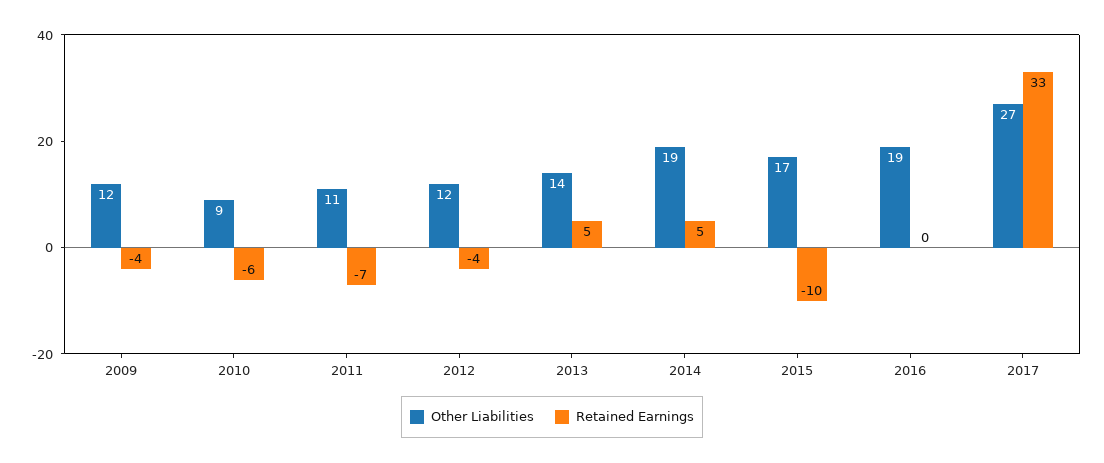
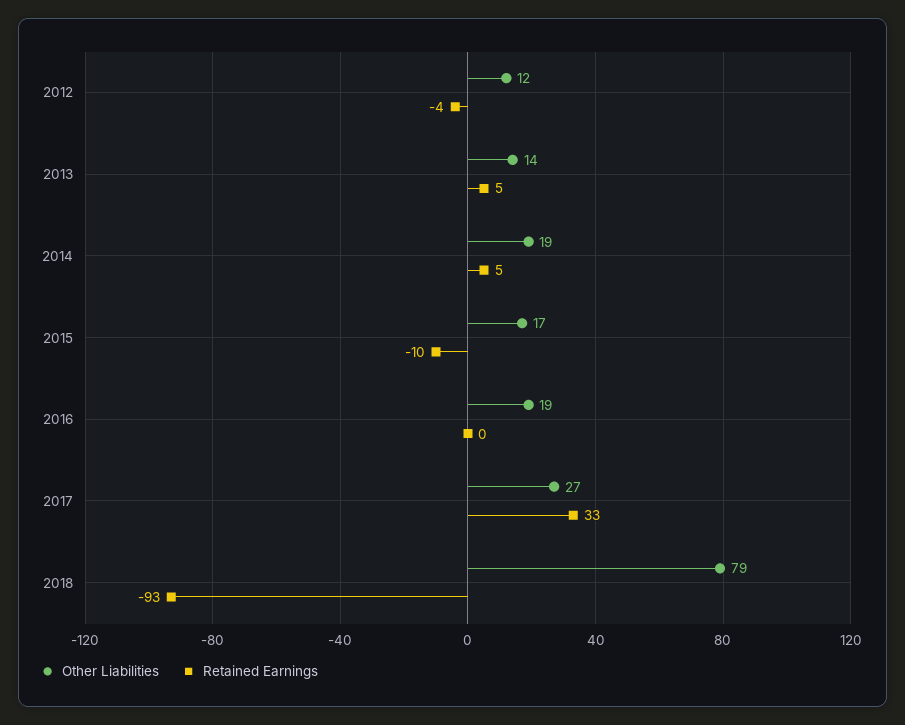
Other Liabilities, 2009: 12 -> none
Retained Earnings, 2009: -4 -> none
Other Liabilities, 2010: 9 -> none
Retained Earnings, 2010: -6 -> none
Other Liabilities, 2011: 11 -> none
Retained Earnings, 2011: -7 -> none
Other Liabilities, 2018: none -> 79
Retained Earnings, 2018: none -> -93

